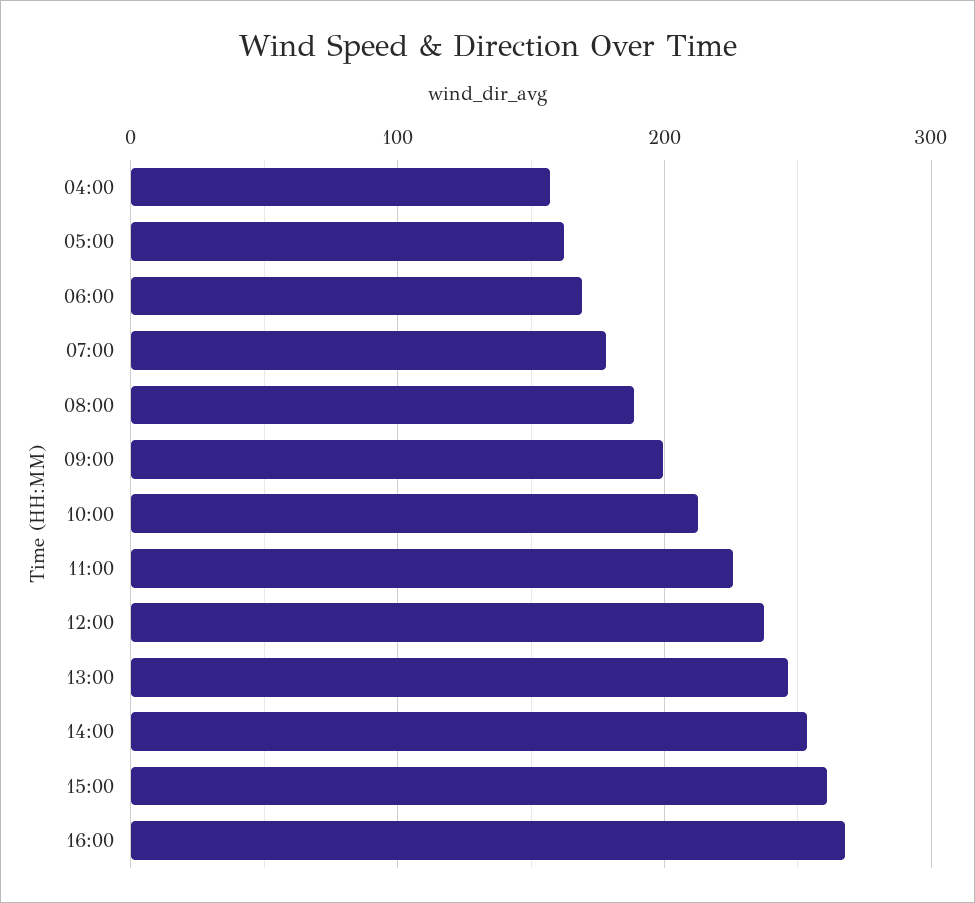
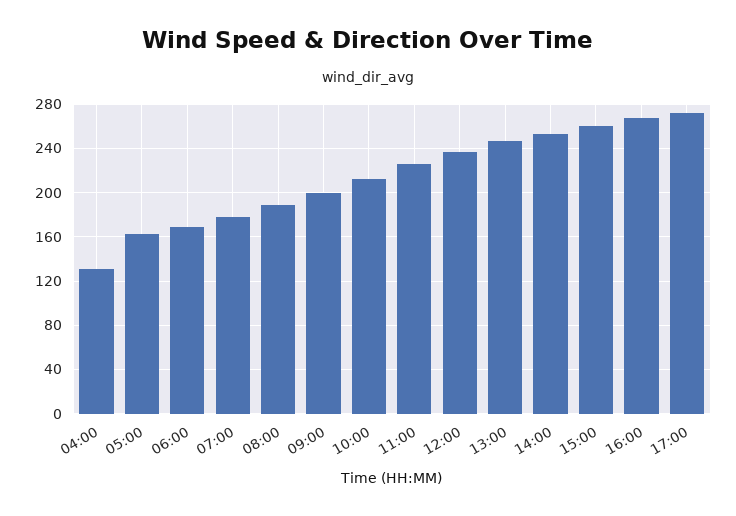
04:00: 160 -> 130
17:00: none -> 270

